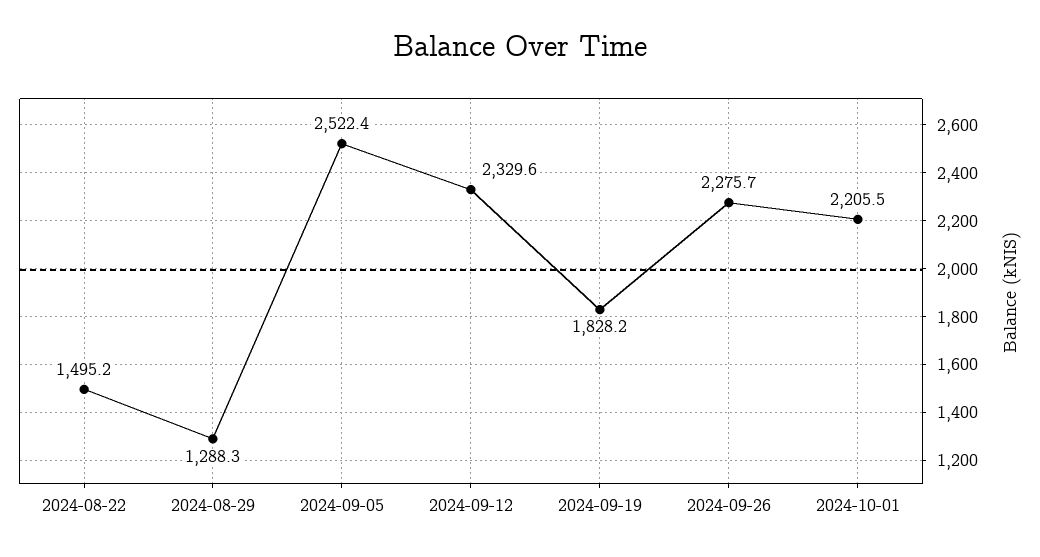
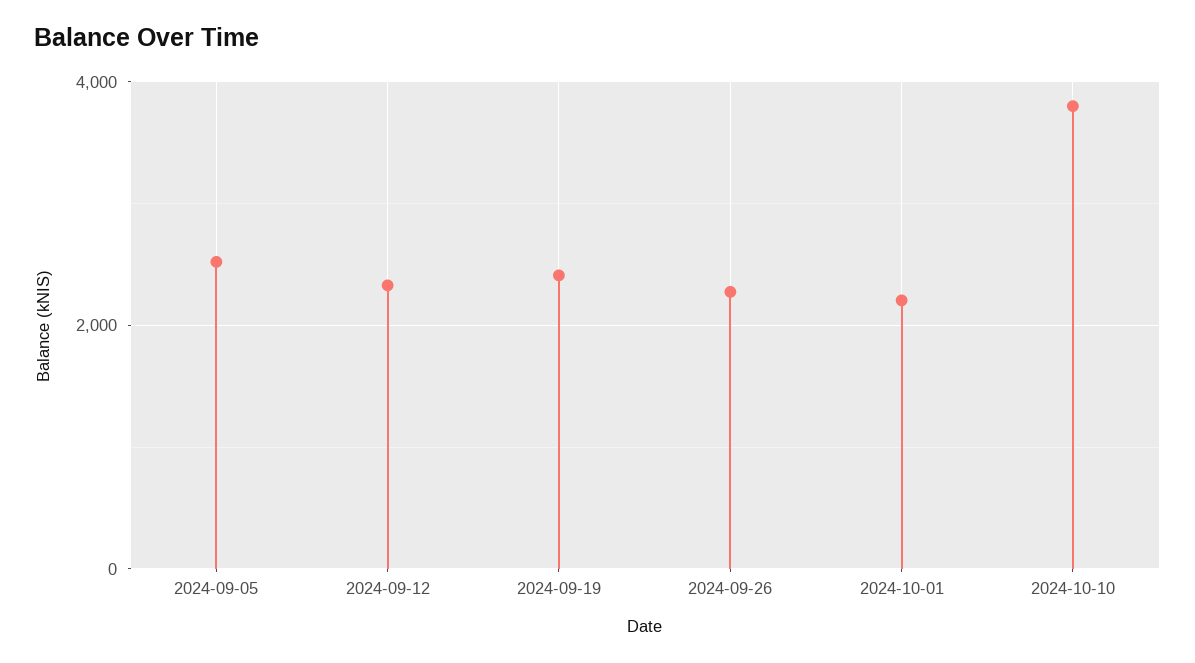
2024-08-22: 1495.2 -> none
2024-08-29: 1288.3 -> none
2024-09-19: 1828.2 -> 2400
2024-10-10: none -> 3800

